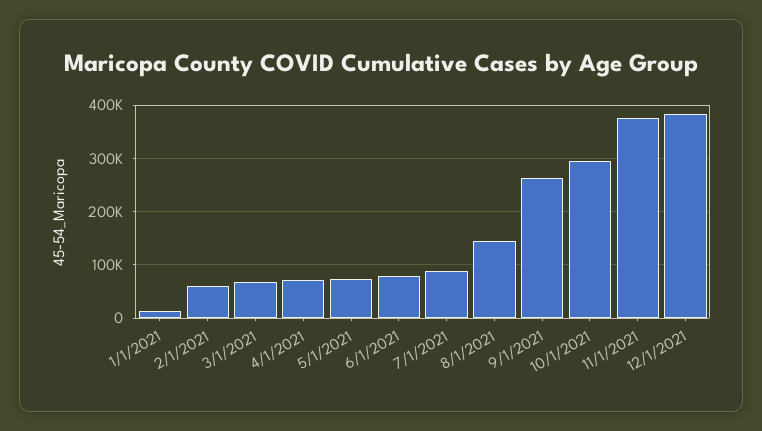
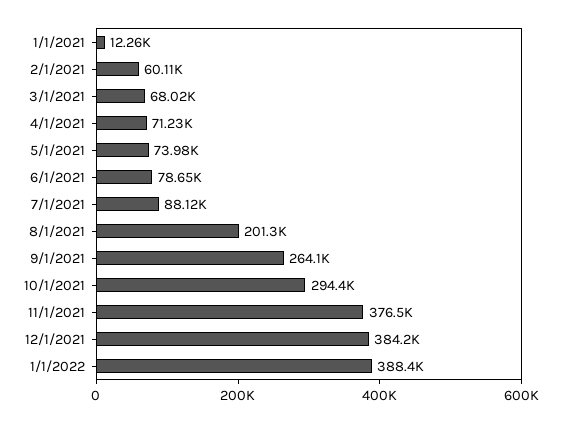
8/1/2021: 140000 -> 201300
1/1/2022: none -> 388400

